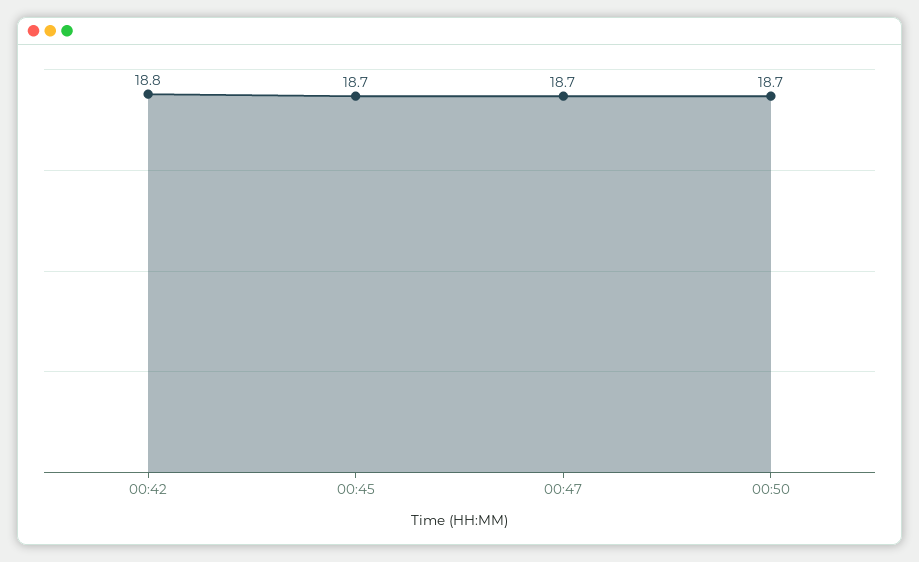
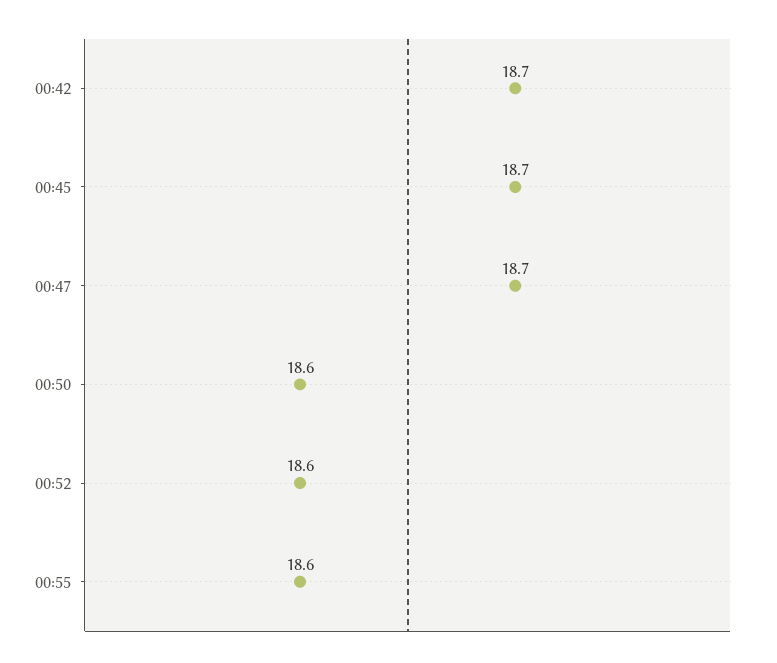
00:42: 18.8 -> 18.7
00:50: 18.7 -> 18.6
00:52: none -> 18.6
00:55: none -> 18.6

